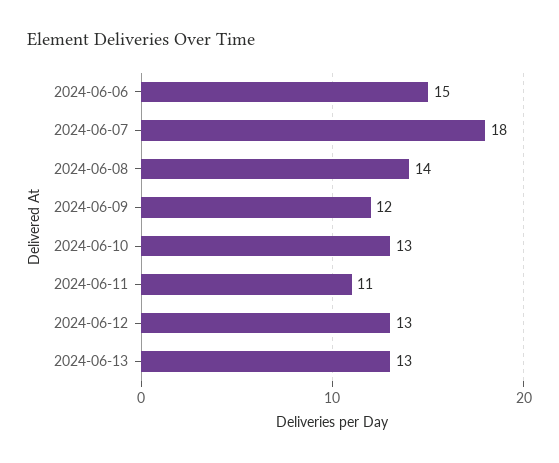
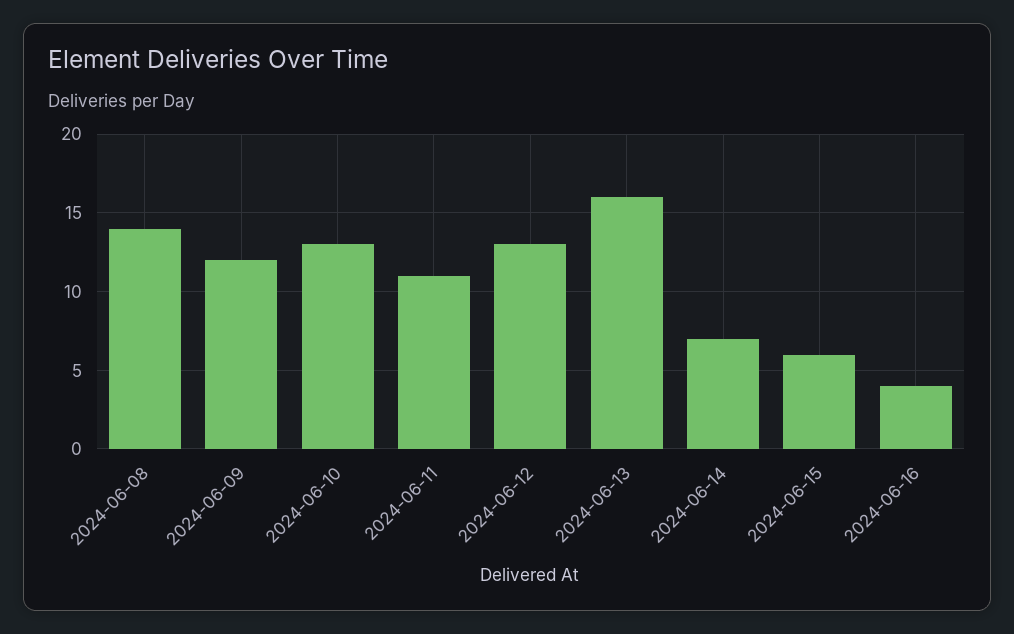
2024-06-06: 15 -> none
2024-06-07: 18 -> none
2024-06-13: 13 -> 16
2024-06-14: none -> 7
2024-06-15: none -> 6
2024-06-16: none -> 4

